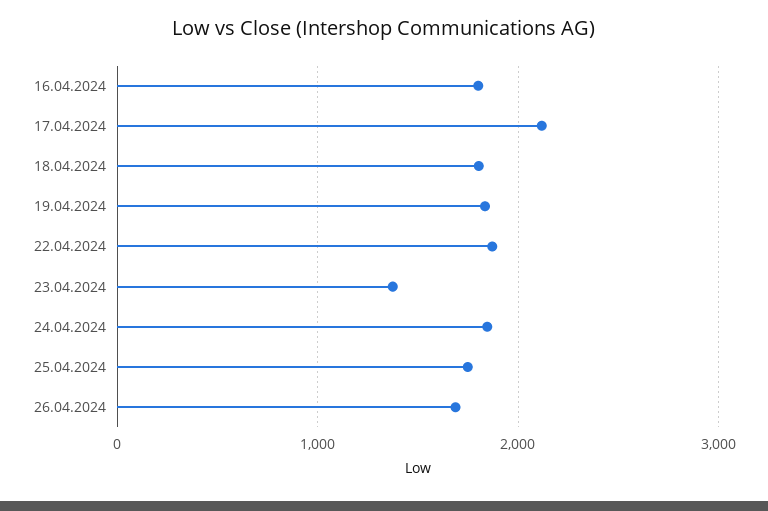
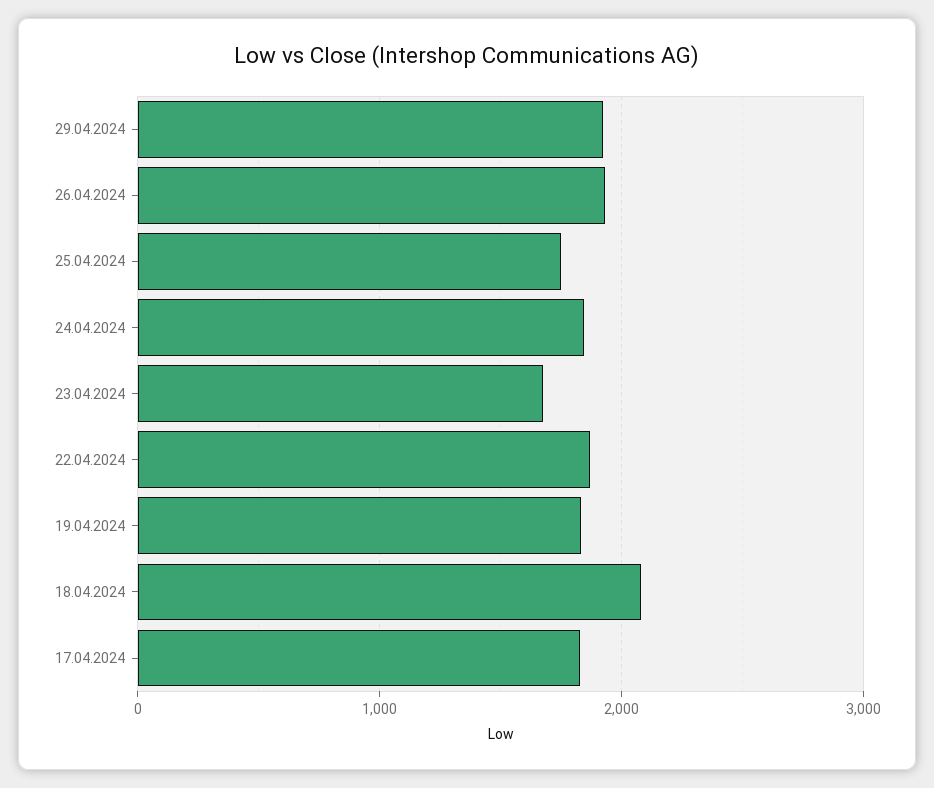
16.04.2024: 1800 -> none
17.04.2024: 2100 -> 1800
18.04.2024: 1800 -> 2100
23.04.2024: 1400 -> 1700
26.04.2024: 1700 -> 1900
29.04.2024: none -> 1900

